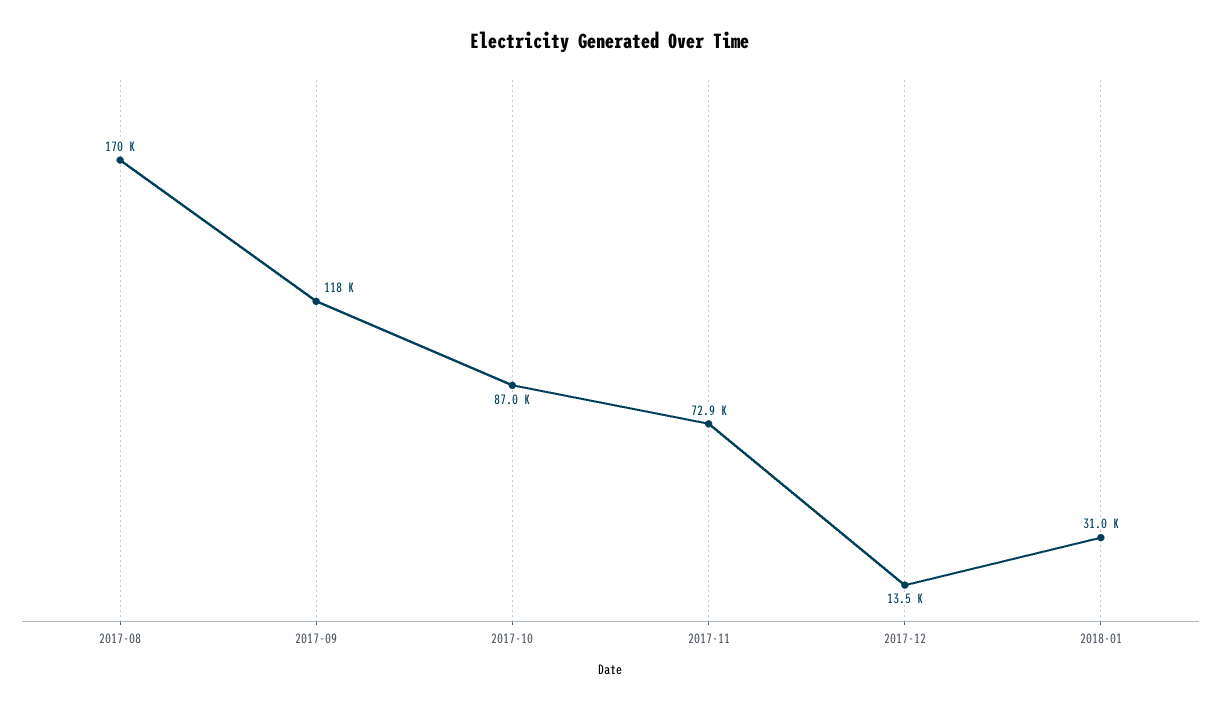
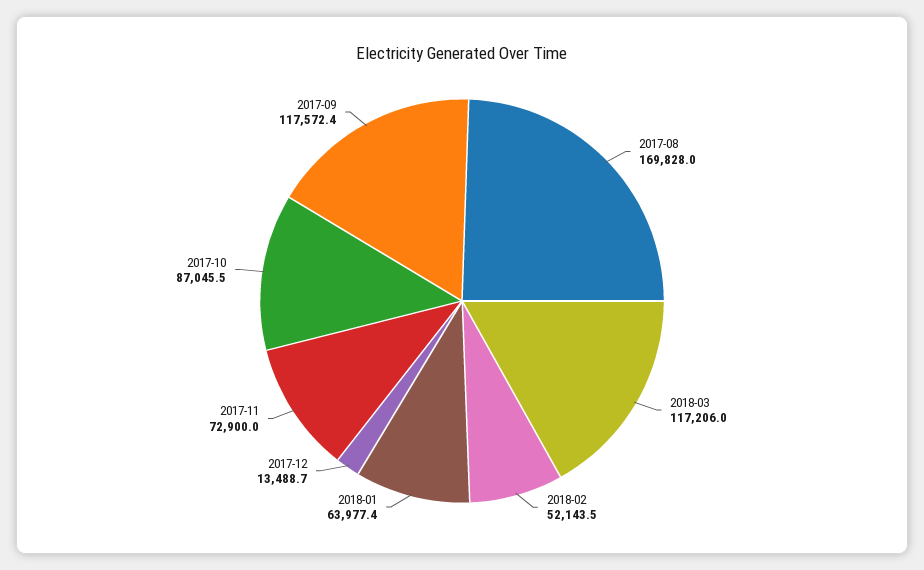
2018-01: 31000 -> 63977.4
2018-03: none -> 117206
2018-02: none -> 52143.5

